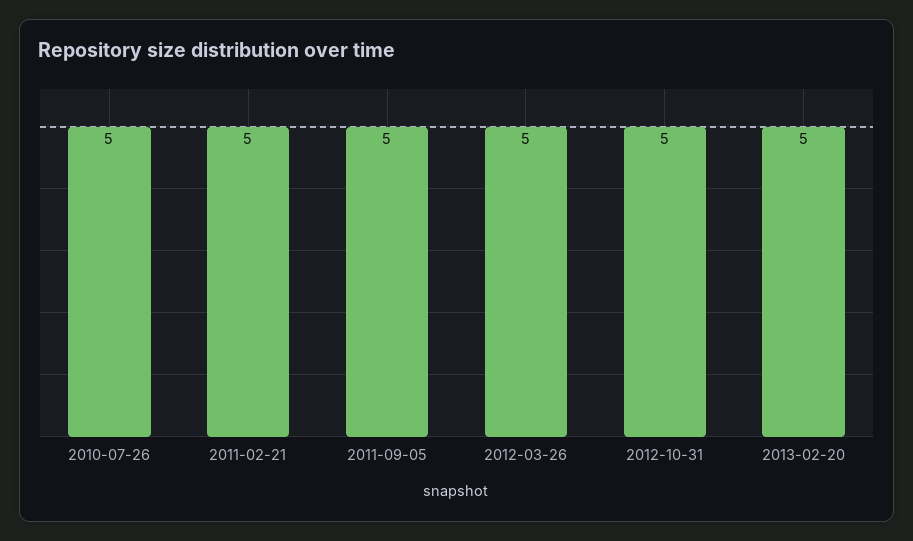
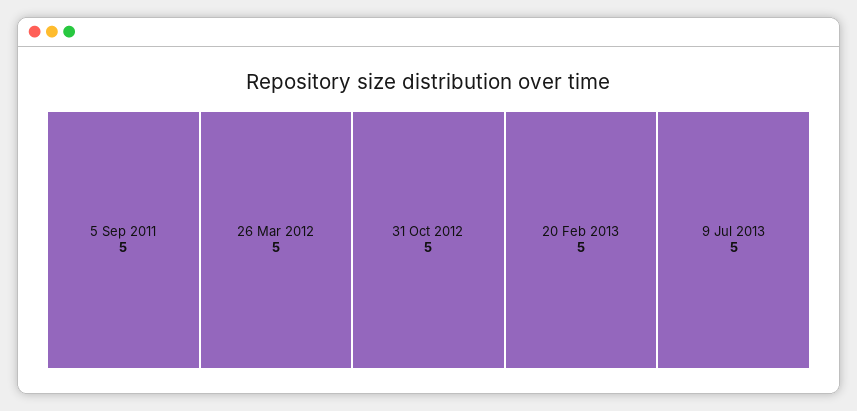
2010-07-26: 5 -> none
2011-02-21: 5 -> none
9 Jul 2013: none -> 5

